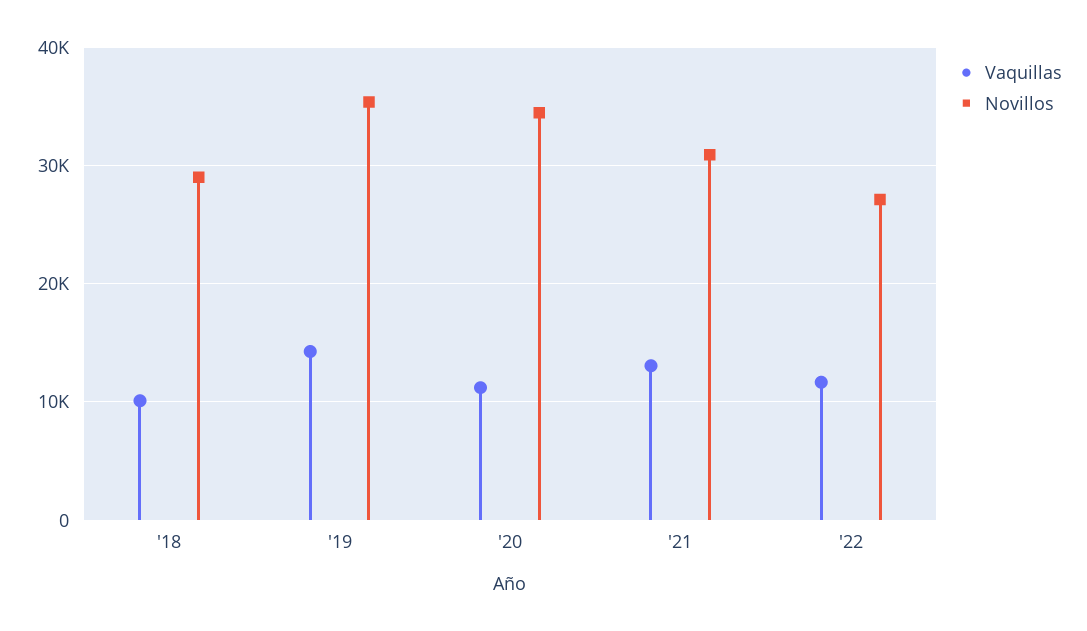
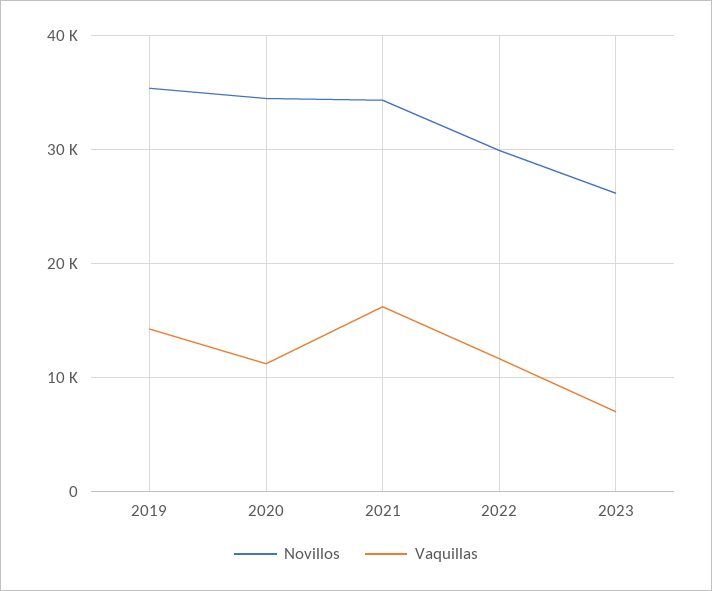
Vaquillas, '18: 10000 -> none
Novillos, '18: 29000 -> none
Vaquillas, '21: 13000 -> 16000
Novillos, '21: 31000 -> 34000
Novillos, '22: 27000 -> 30000
Novillos, 2023: none -> 26000
Vaquillas, 2023: none -> 7000

